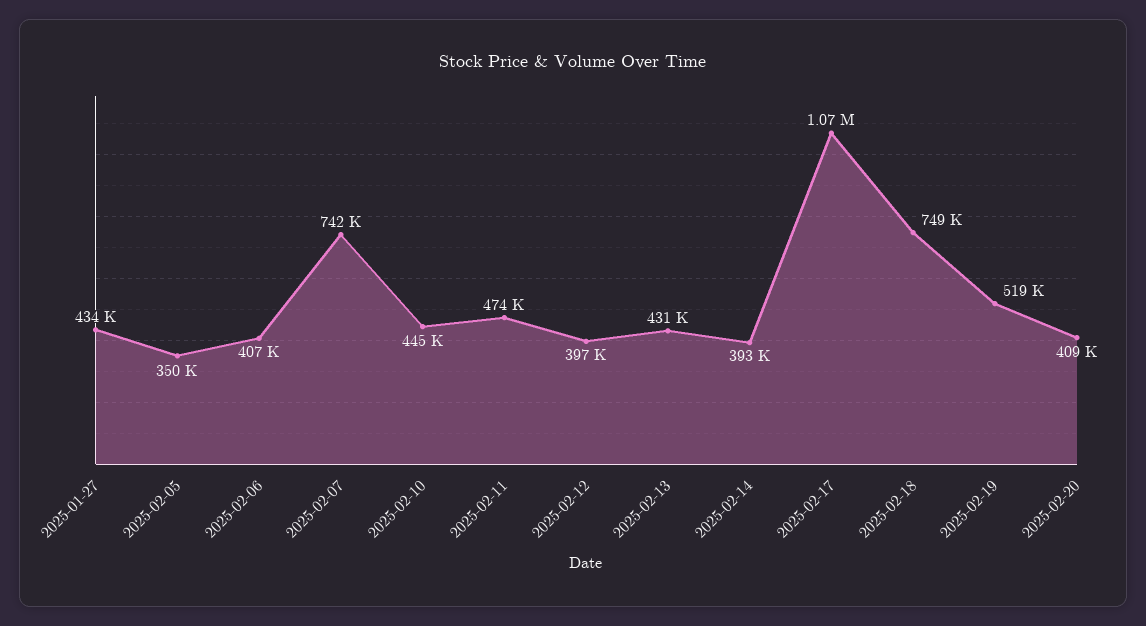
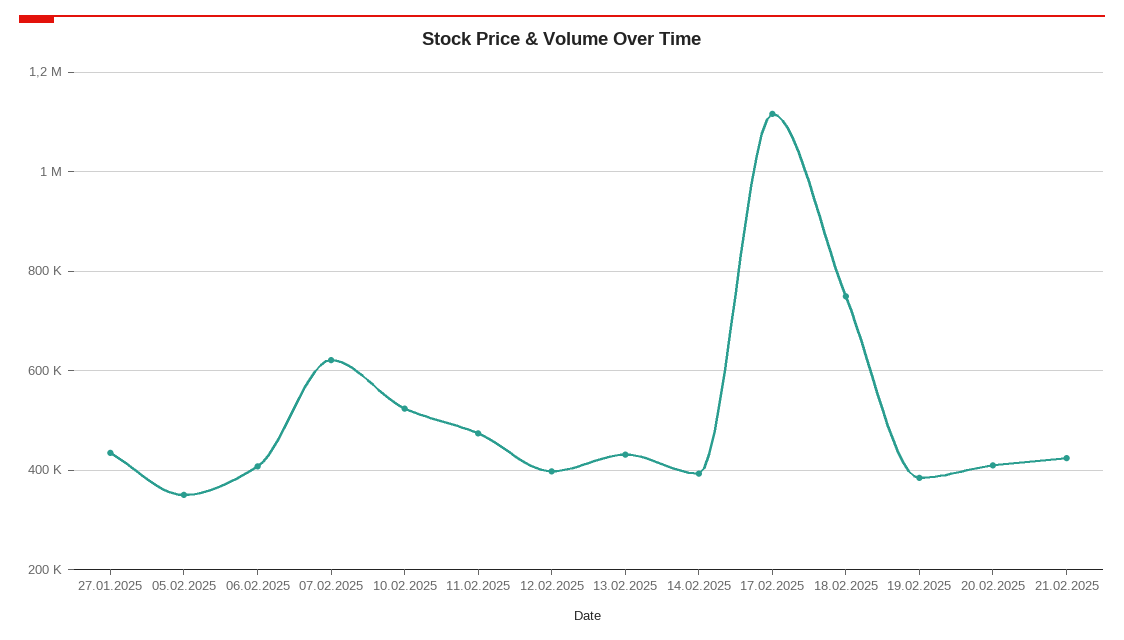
2025-02-07: 742000 -> 620000
2025-02-10: 445000 -> 520000
2025-02-17: 1070000 -> 1120000
2025-02-19: 519000 -> 380000
21.02.2025: none -> 420000

